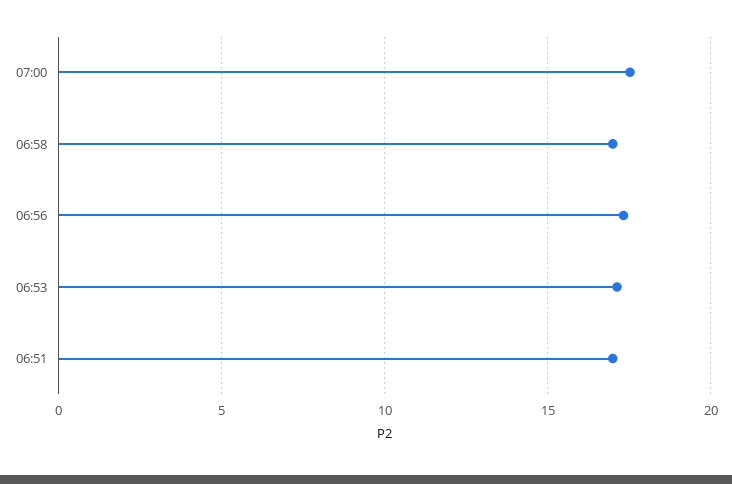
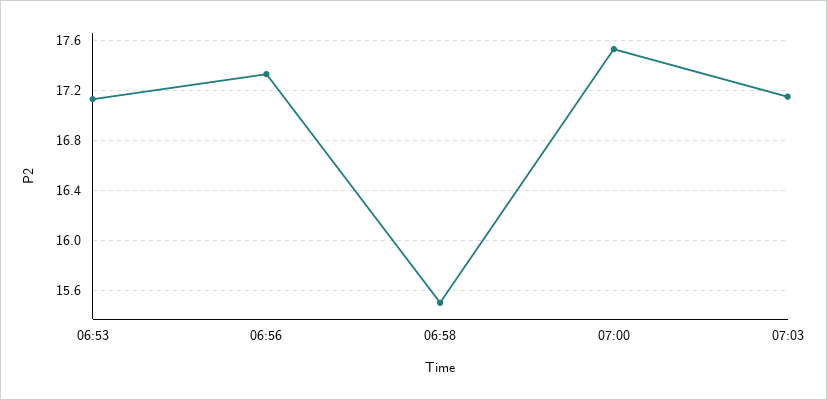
06:58: 17 -> 15.5
06:51: 17 -> none
07:03: none -> 17.15

